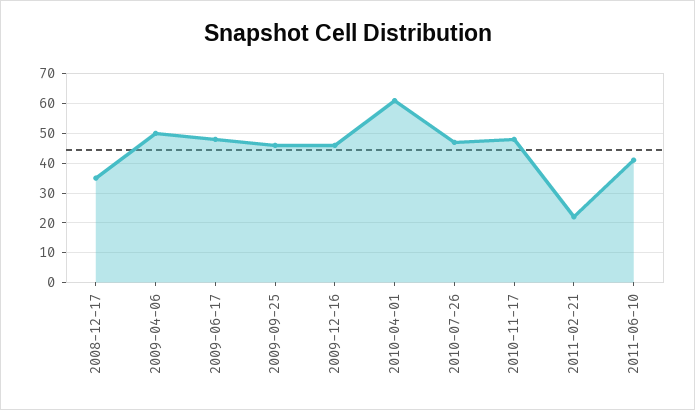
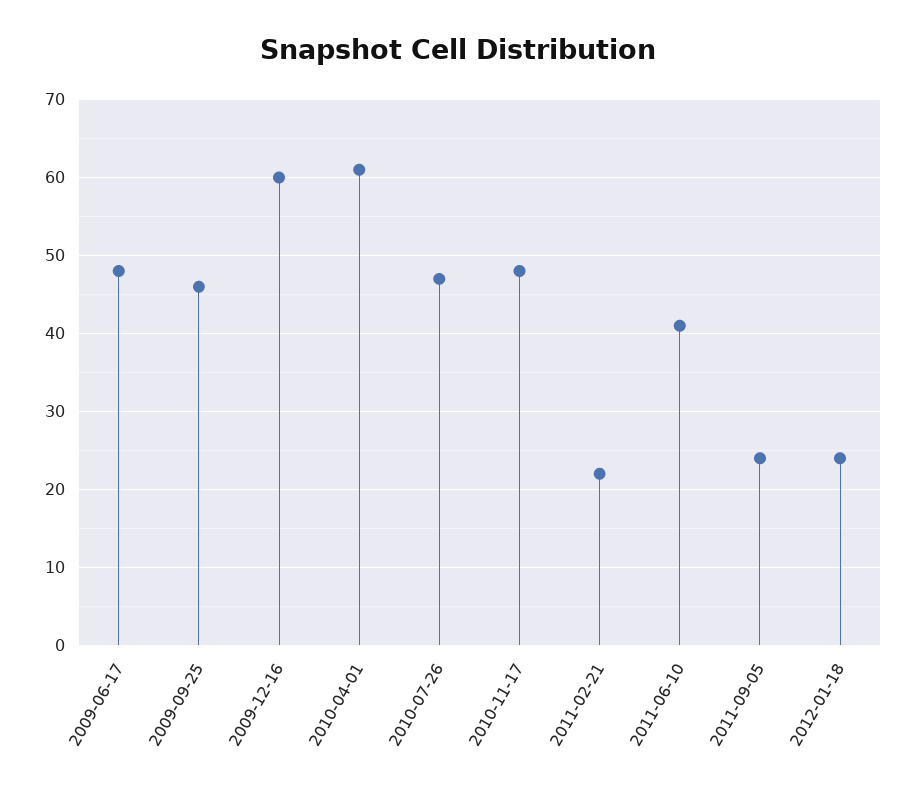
2008-12-17: 35 -> none
2009-04-06: 50 -> none
2009-12-16: 45 -> 60
2011-09-05: none -> 24
2012-01-18: none -> 24

